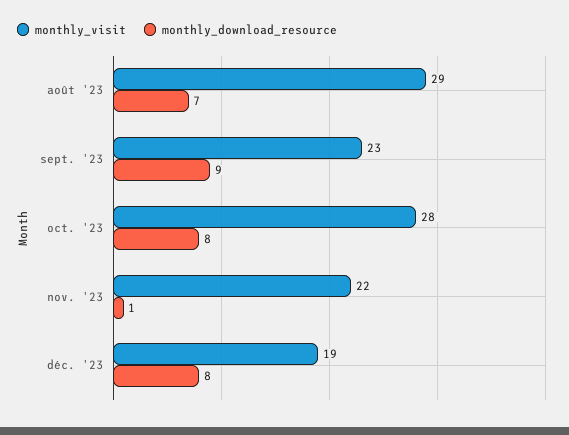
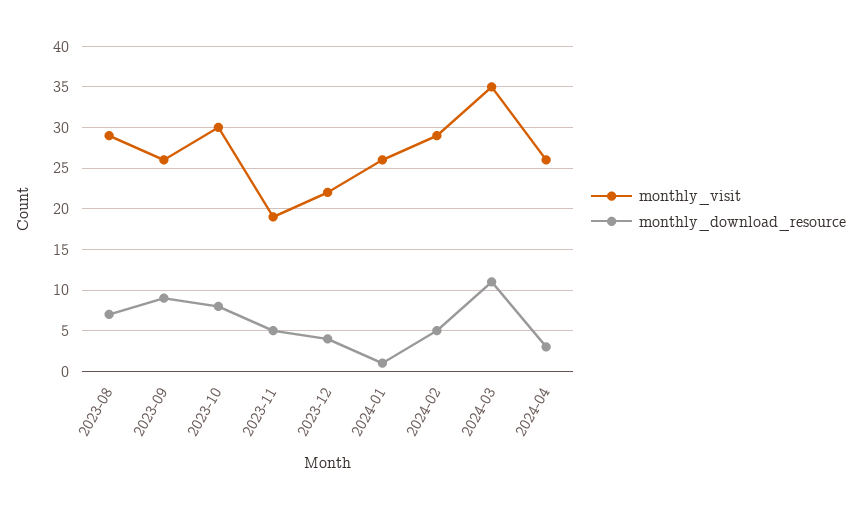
monthly_visit, sept. '23: 23 -> 26
monthly_visit, oct. '23: 28 -> 30
monthly_visit, nov. '23: 22 -> 19
monthly_download_resource, nov. '23: 1 -> 5
monthly_visit, déc. '23: 19 -> 22
monthly_download_resource, déc. '23: 8 -> 4
monthly_visit, 2024-01: none -> 26
monthly_download_resource, 2024-01: none -> 1
monthly_visit, 2024-02: none -> 29
monthly_download_resource, 2024-02: none -> 5
monthly_visit, 2024-03: none -> 35
monthly_download_resource, 2024-03: none -> 11
monthly_visit, 2024-04: none -> 26
monthly_download_resource, 2024-04: none -> 3

